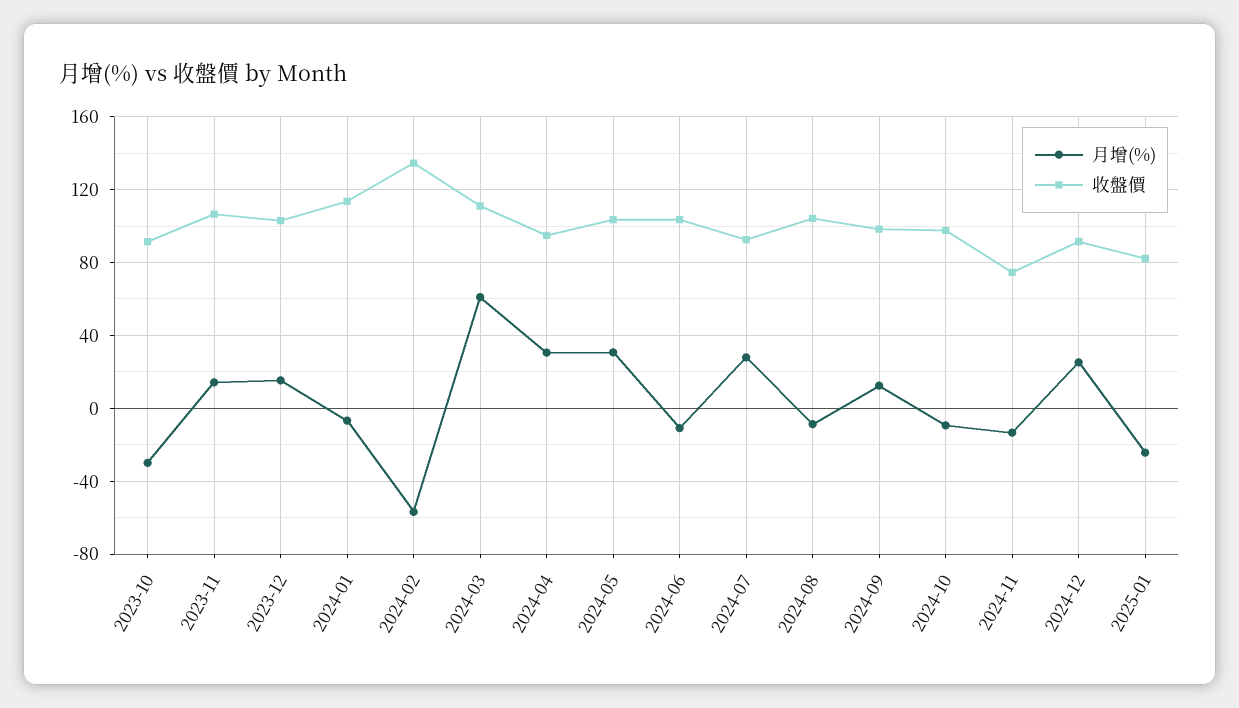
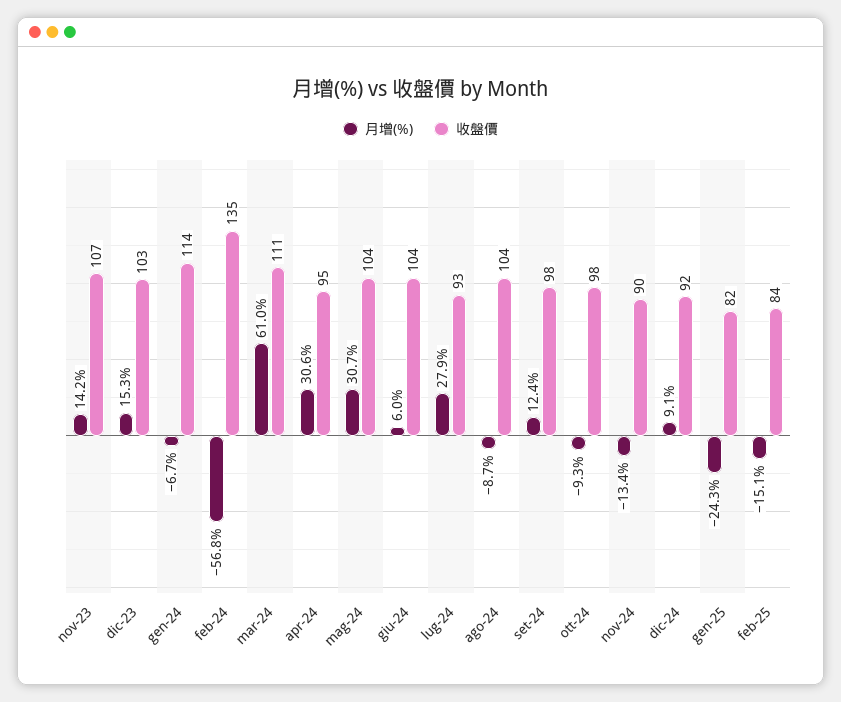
月增(%), 2023-10: -30 -> none
收盤價, 2023-10: 90 -> none
月增(%), 2024-06: -10 -> 6
收盤價, 2024-11: 75 -> 90
月增(%), 2024-12: 25 -> 9.1
月增(%), feb-25: none -> -15.1
收盤價, feb-25: none -> 84

